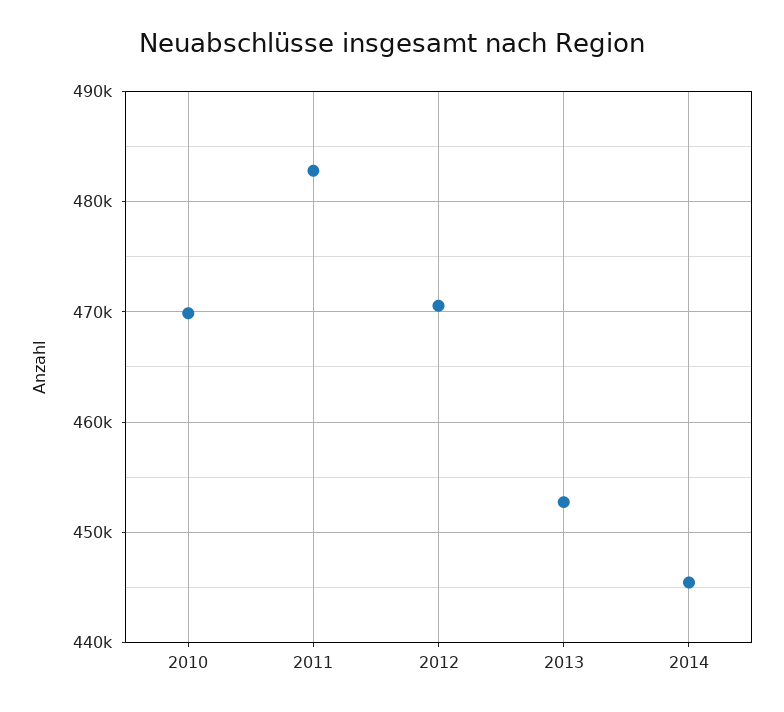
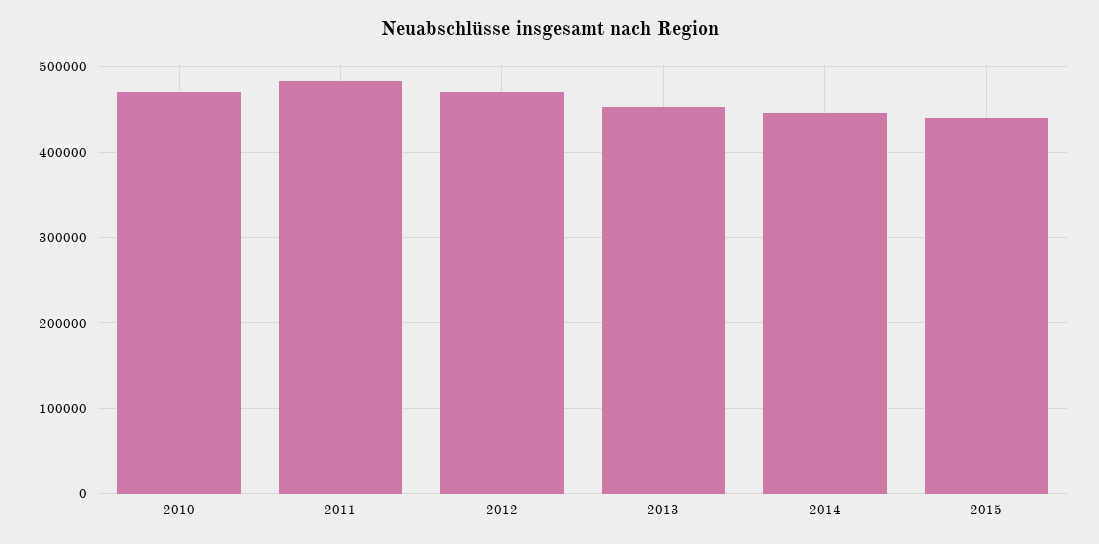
2015: none -> 440000

